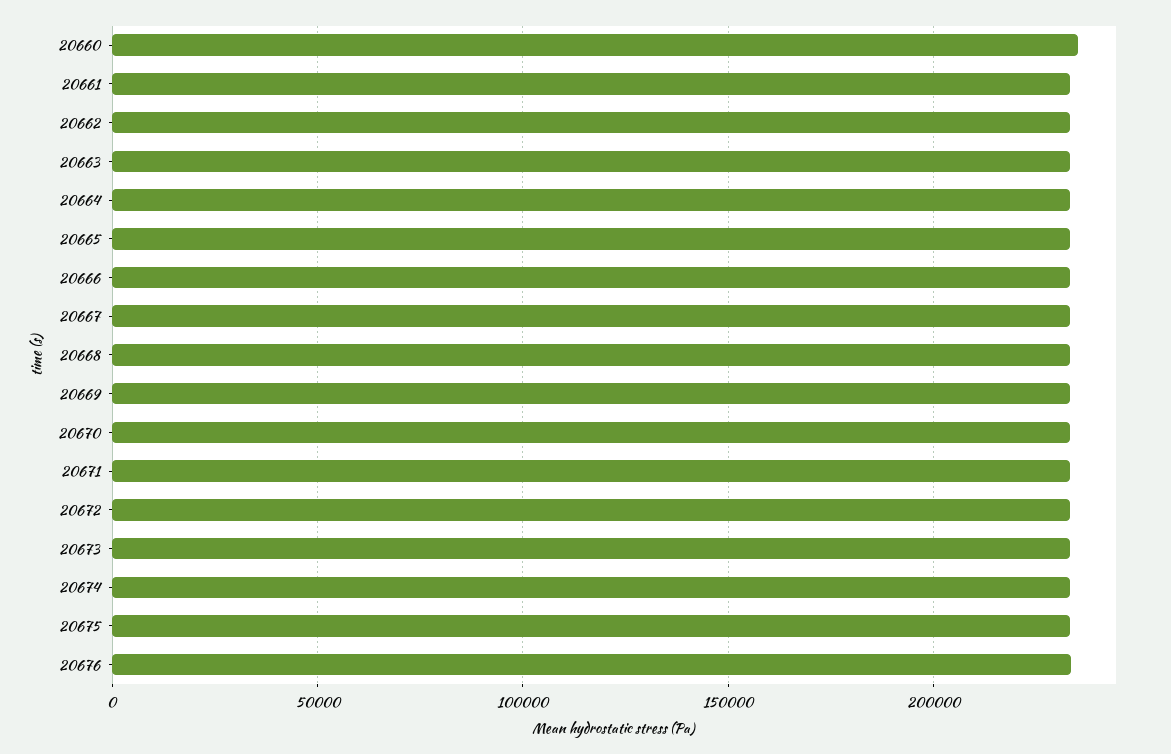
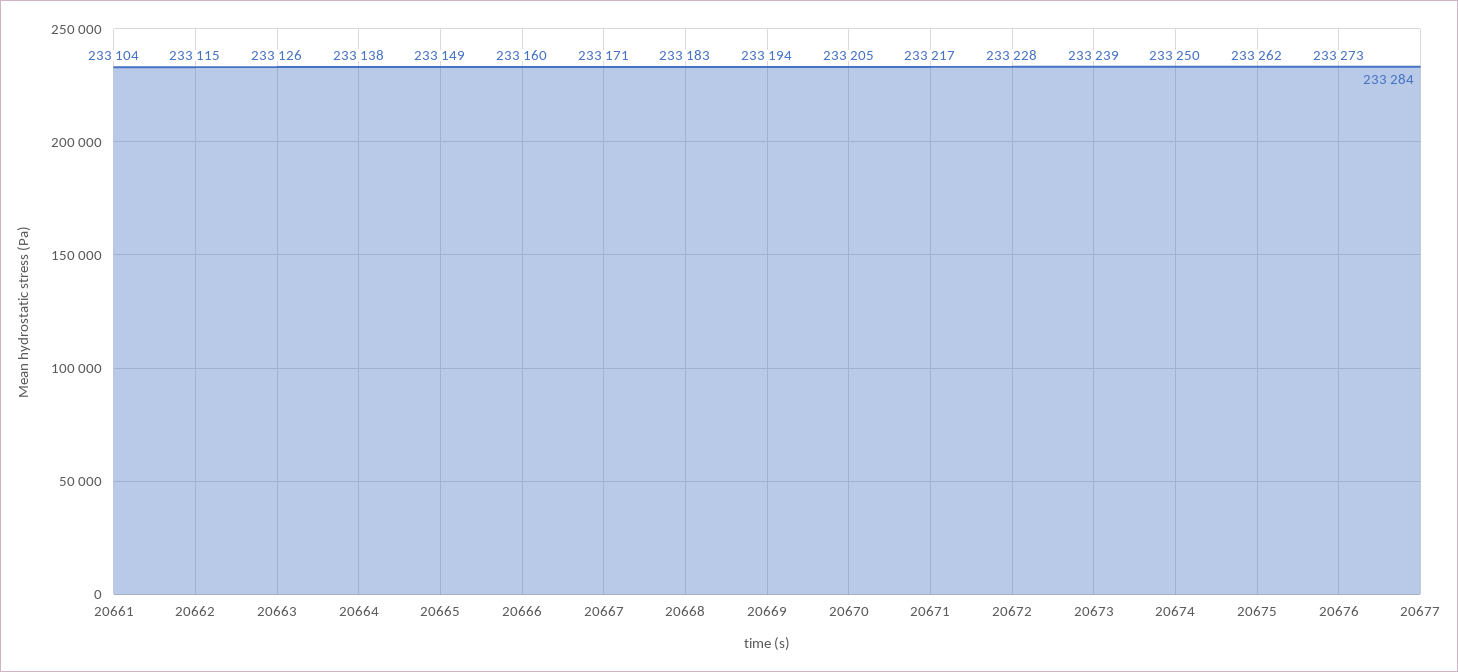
20660: 235000 -> none
20677: none -> 233284

